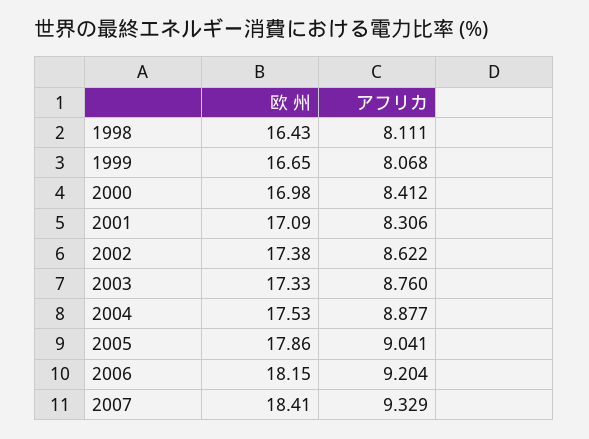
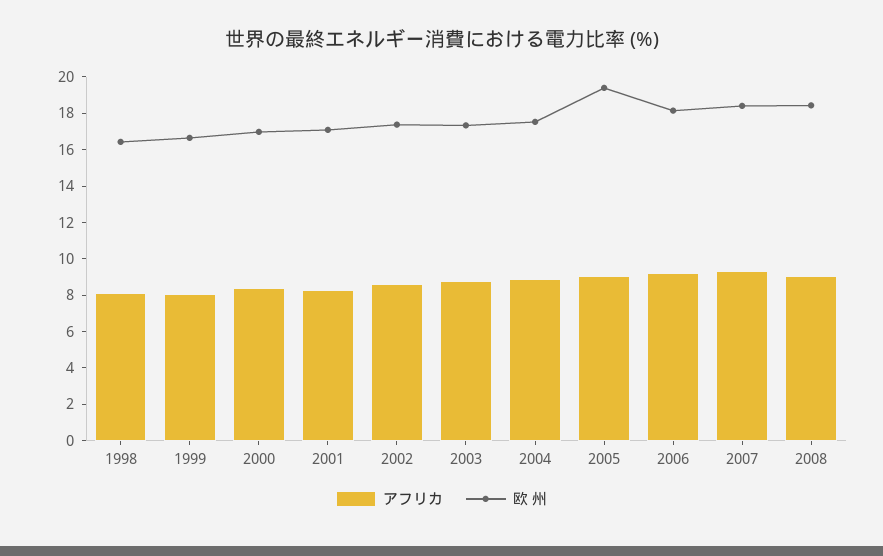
欧 州, 2005: 17.86 -> 19.5
アフリカ, 2008: none -> 9
欧 州, 2008: none -> 18.5

